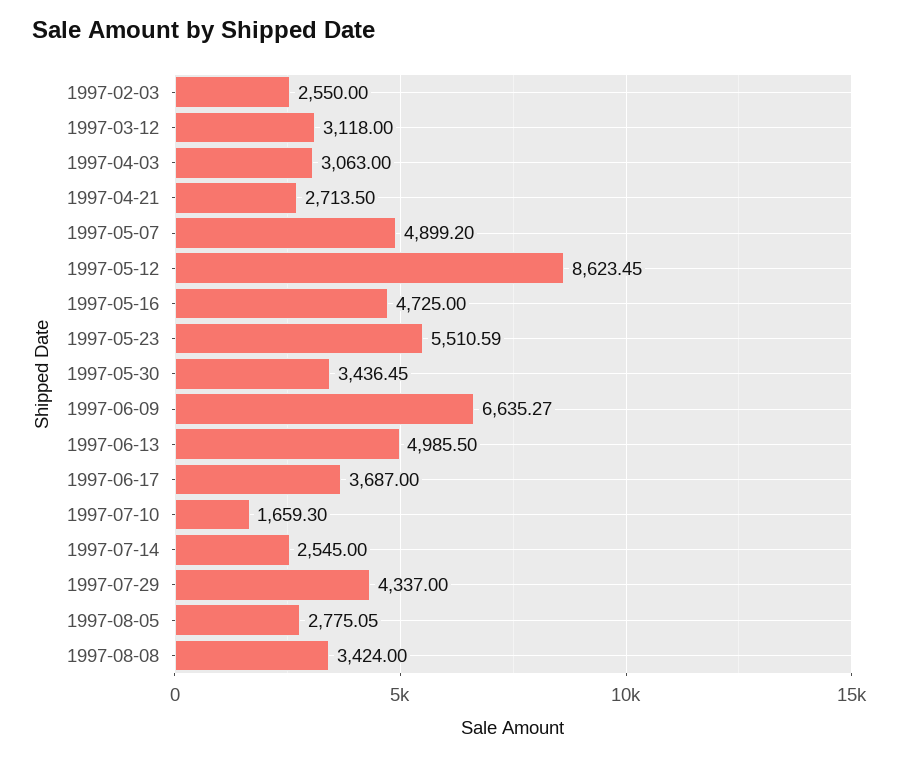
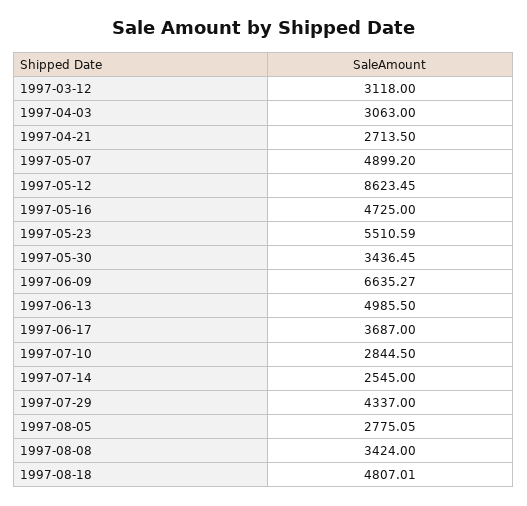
1997-02-03: 2550 -> none
1997-07-10: 1659.3 -> 2844.5
1997-08-18: none -> 4807.01

